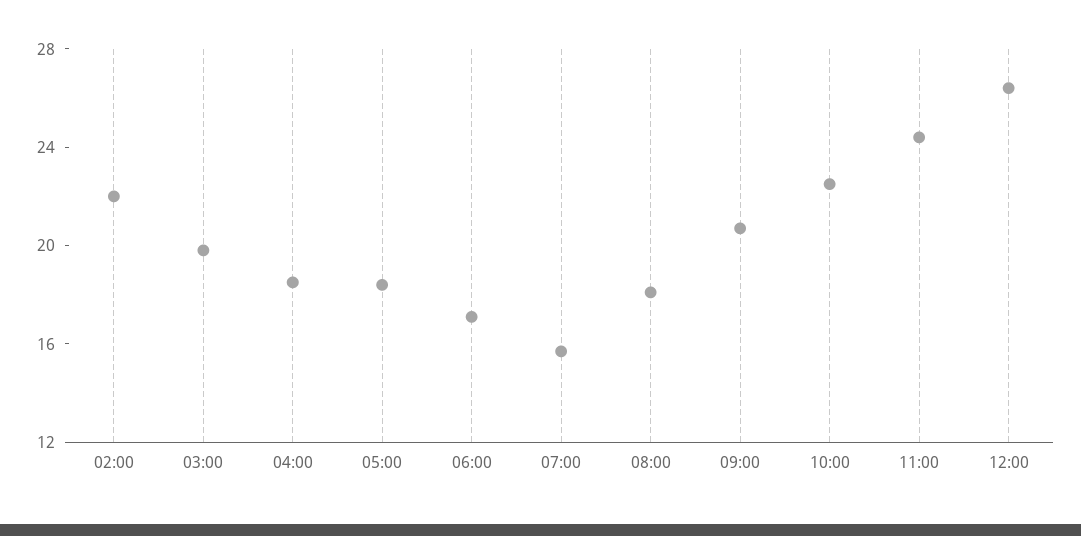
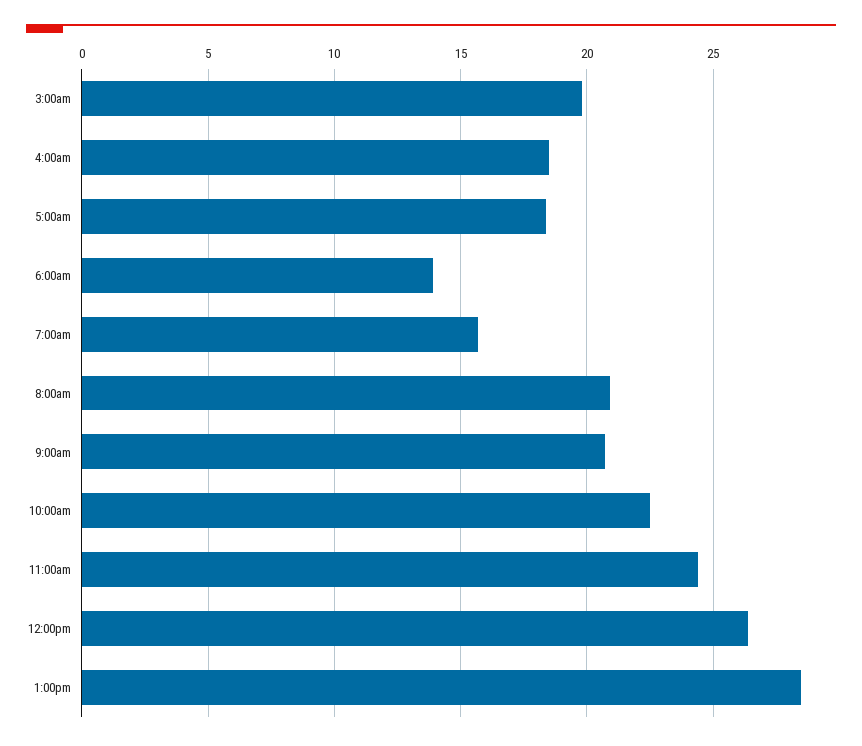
02:00: 22 -> none
06:00: 17 -> 14
08:00: 18 -> 21
1:00pm: none -> 28.5

